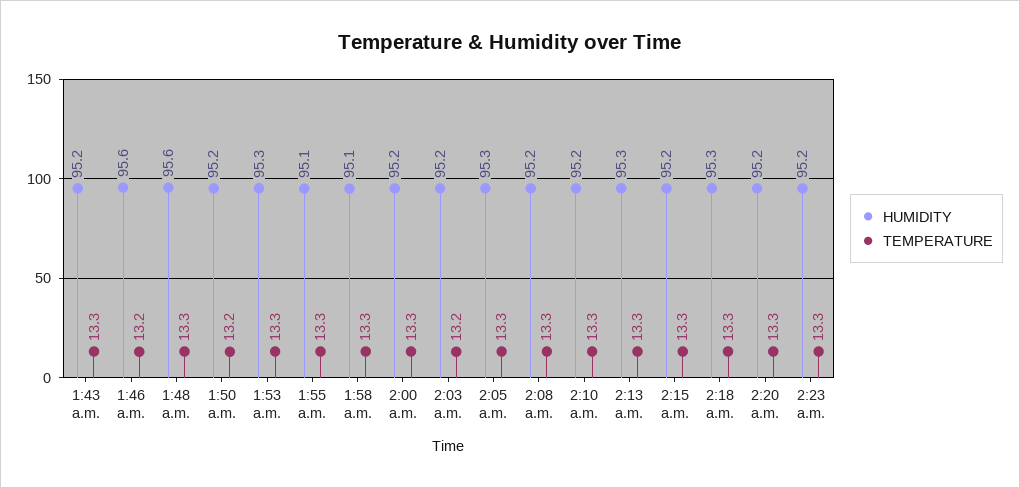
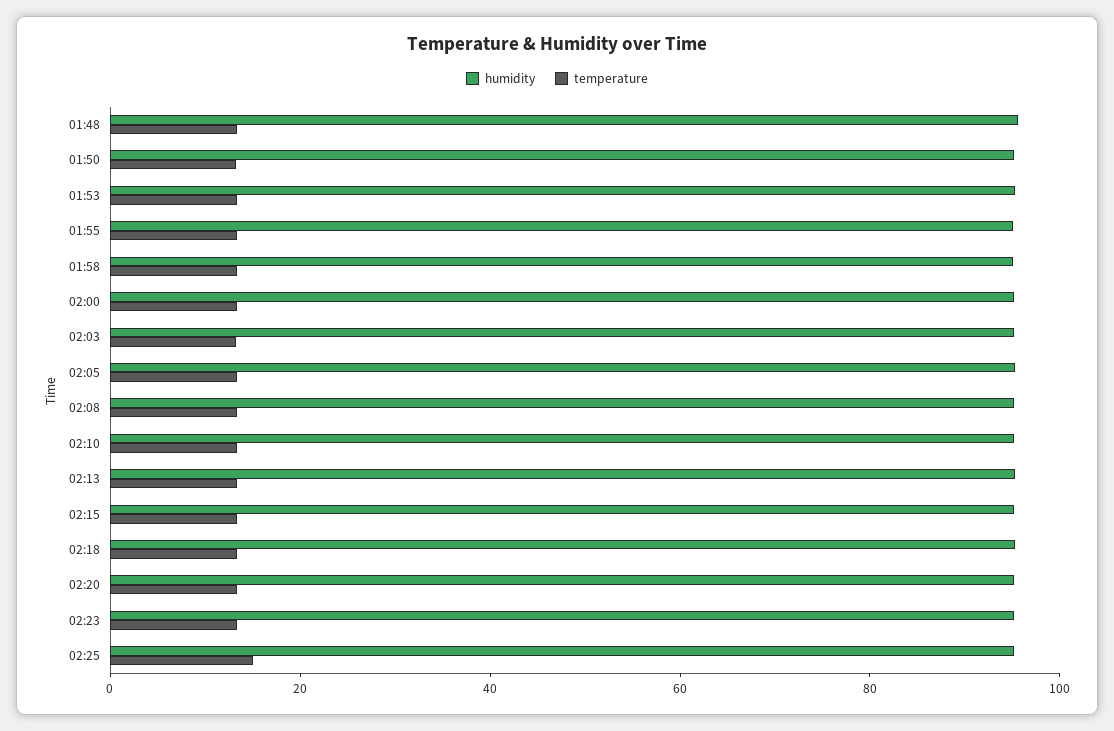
HUMIDITY, 1:43 a.m.: 95.2 -> none
TEMPERATURE, 1:43 a.m.: 13.3 -> none
HUMIDITY, 1:46 a.m.: 95.6 -> none
TEMPERATURE, 1:46 a.m.: 13.2 -> none
HUMIDITY, 02:25: none -> 95
TEMPERATURE, 02:25: none -> 15

